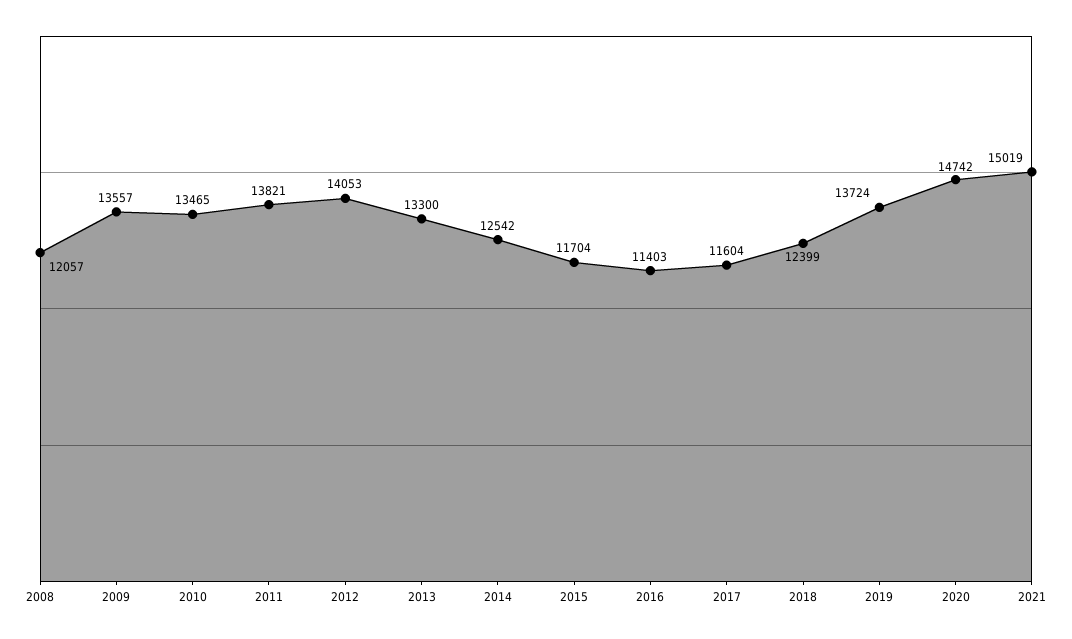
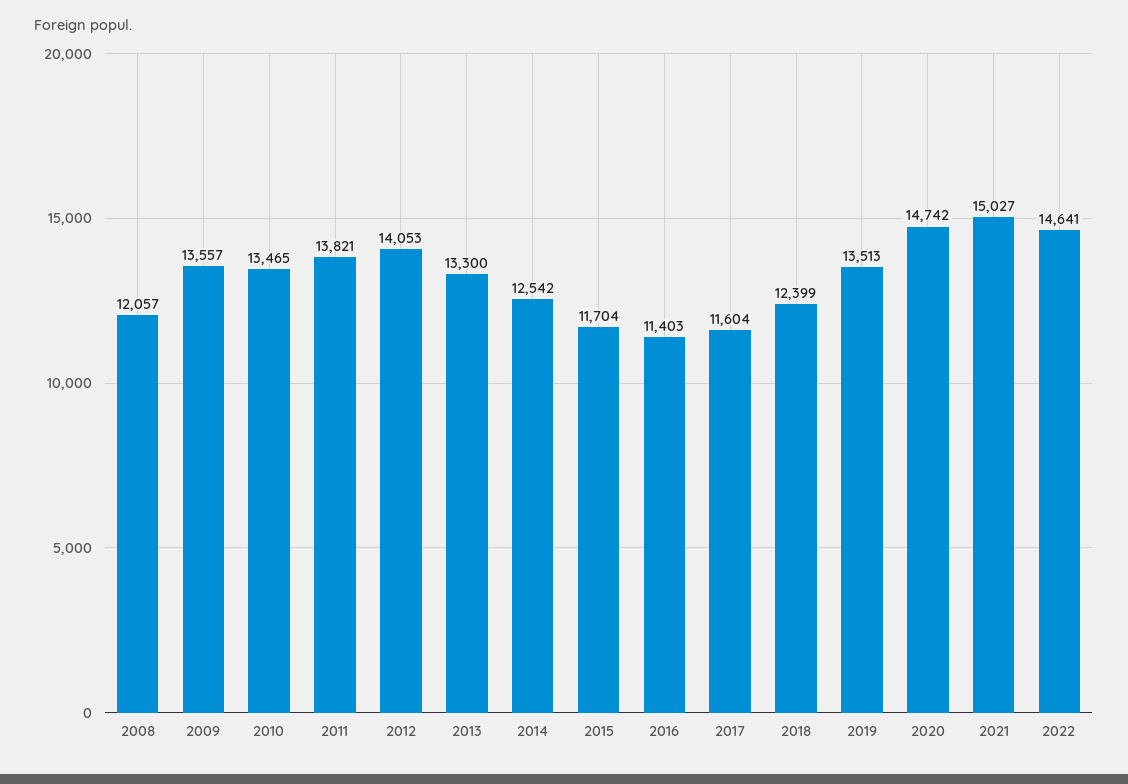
2019: 13724 -> 13513
2021: 15019 -> 15027
2022: none -> 14641

